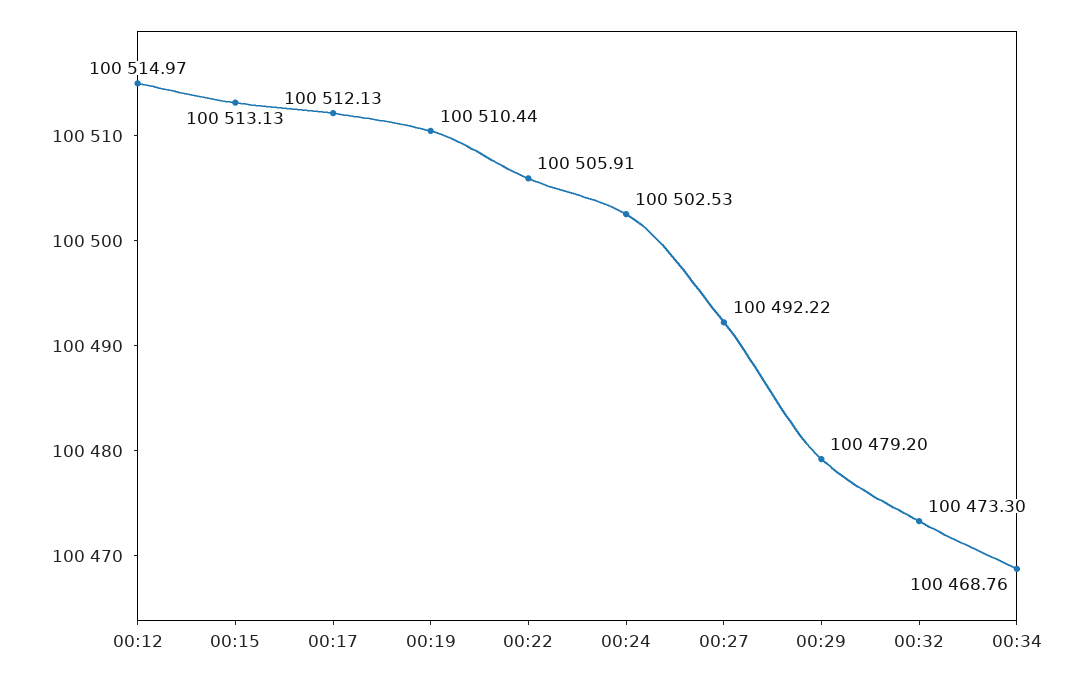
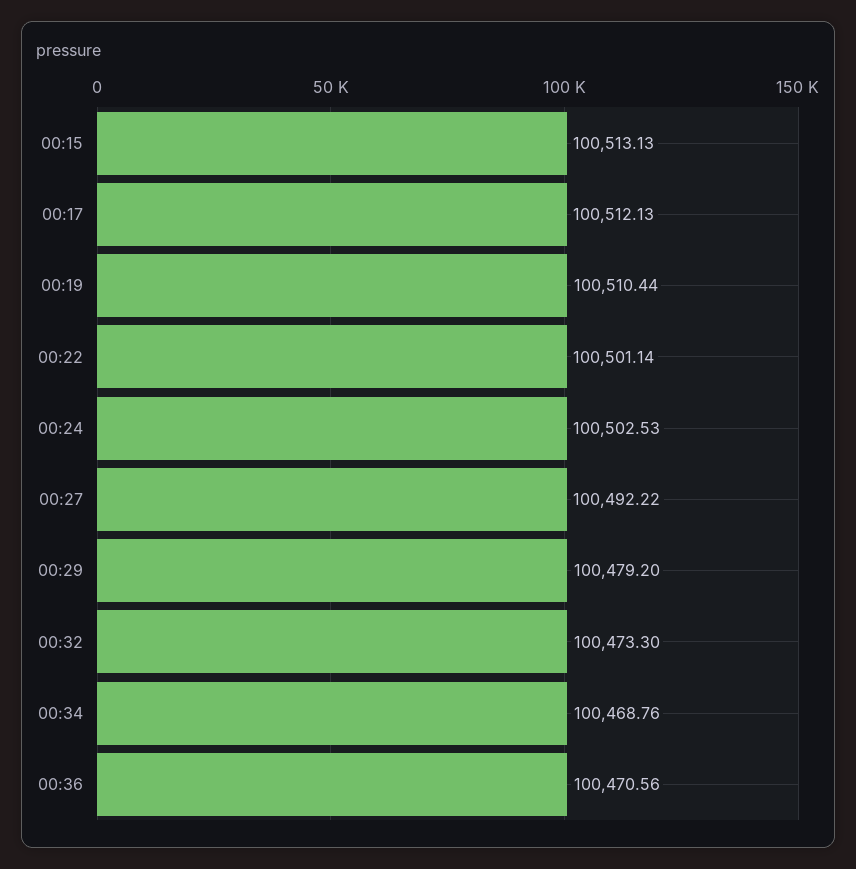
00:12: 100514.97 -> none
00:22: 100505.91 -> 100501.14
00:36: none -> 100470.56

